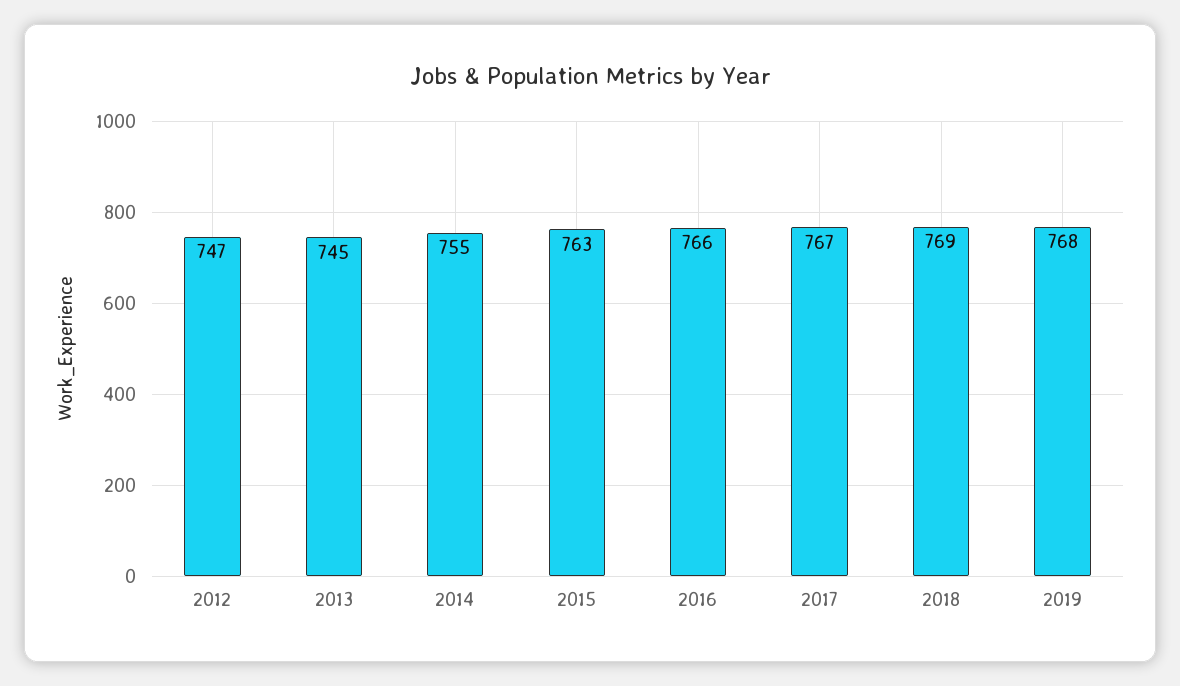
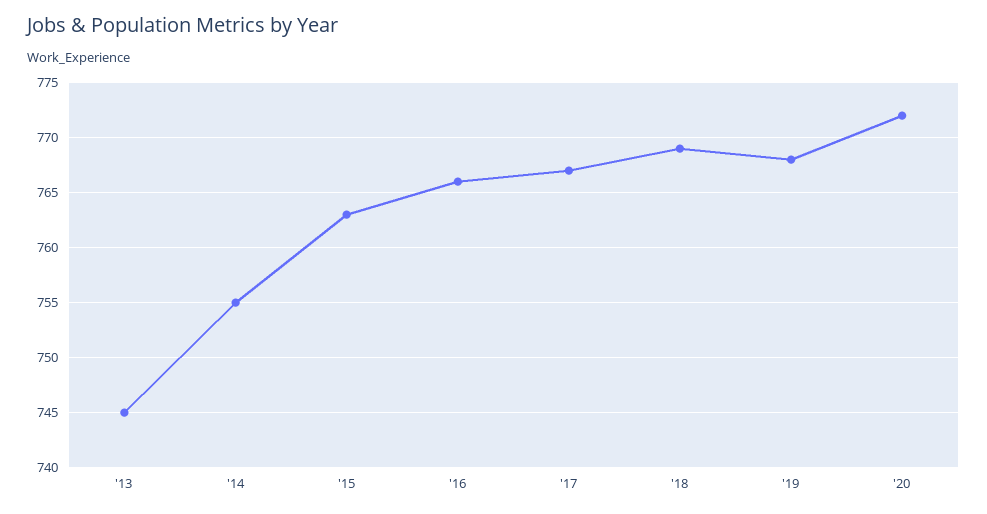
2012: 747 -> none
'20: none -> 772

